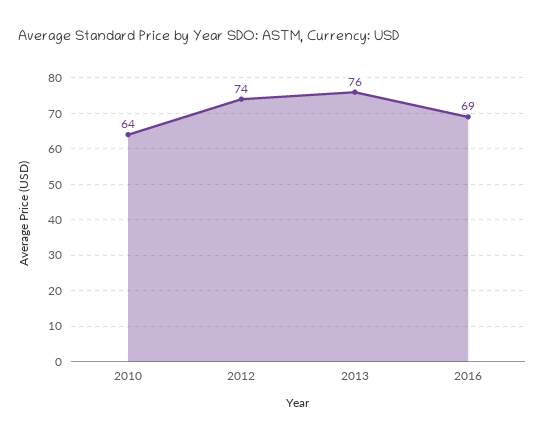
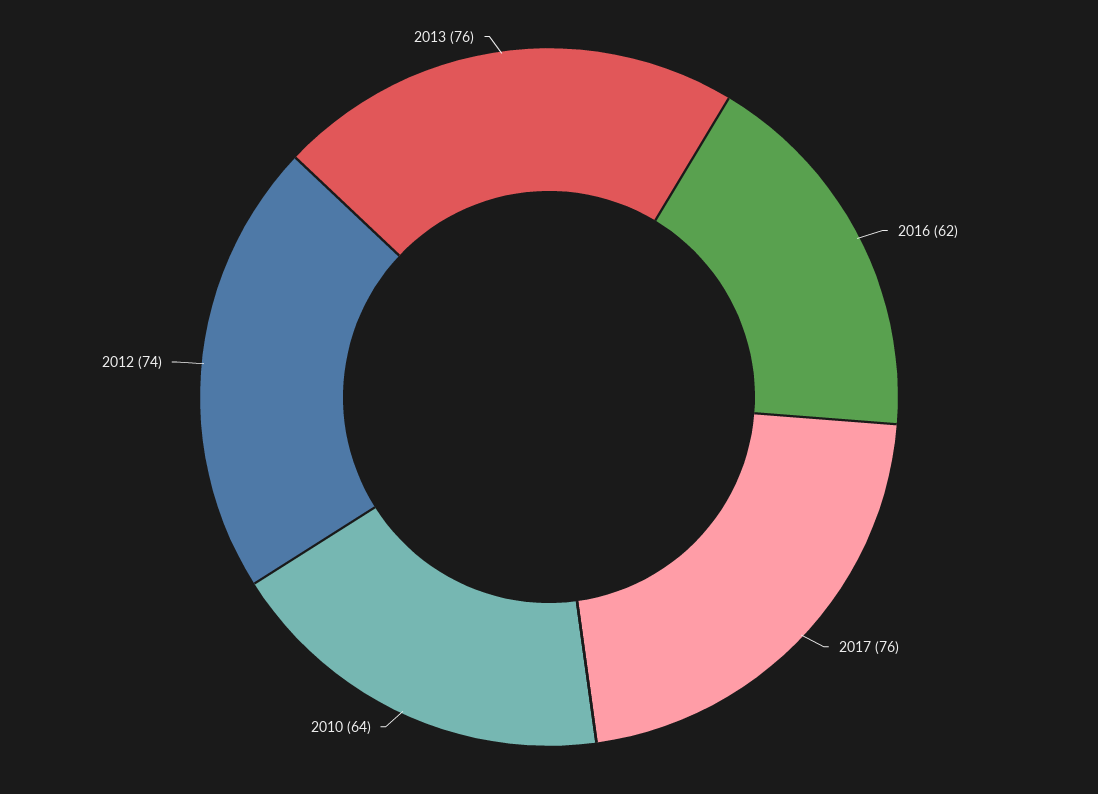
2016: 69 -> 62
2017: none -> 76

